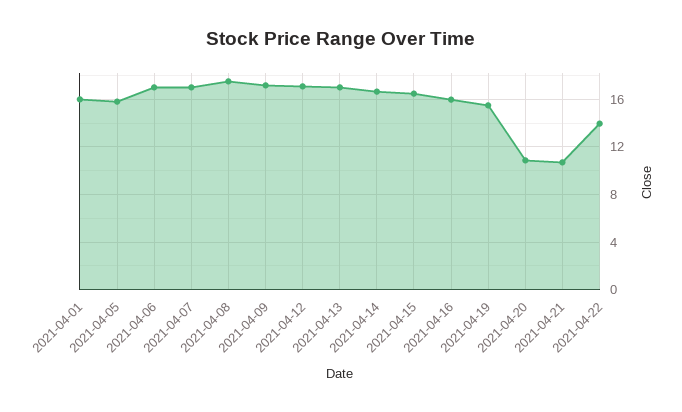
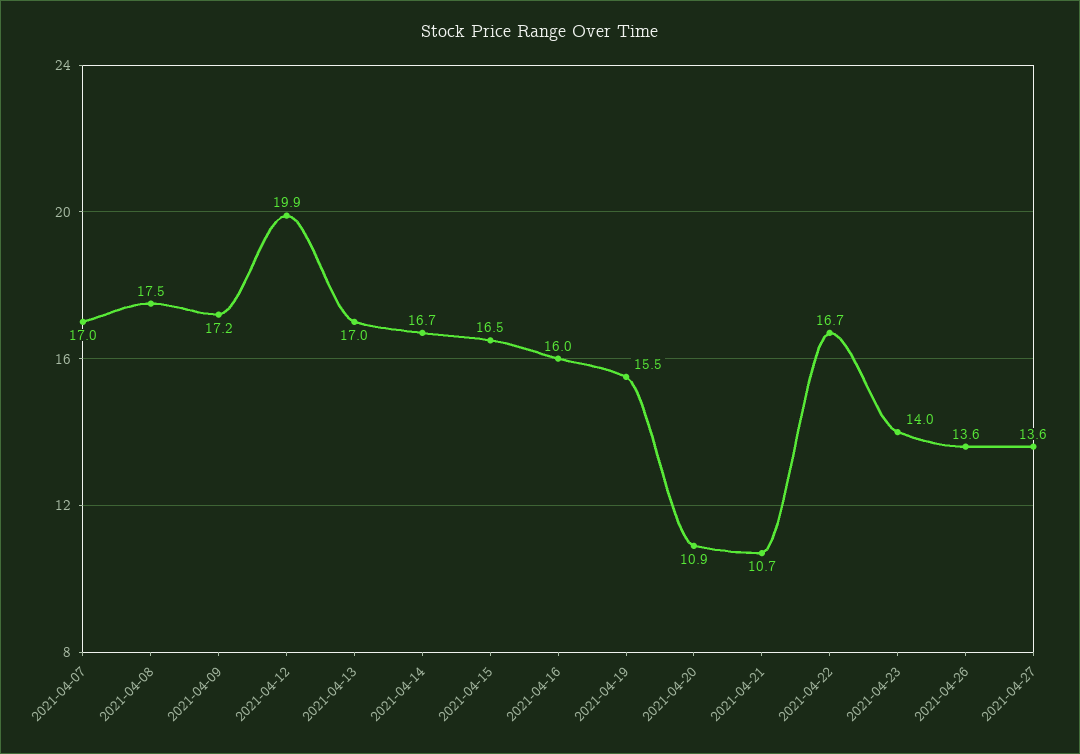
2021-04-01: 16 -> none
2021-04-05: 16 -> none
2021-04-06: 17 -> none
2021-04-12: 17 -> 19.9
2021-04-22: 14 -> 16.7
2021-04-23: none -> 14
2021-04-26: none -> 13.6
2021-04-27: none -> 13.6

